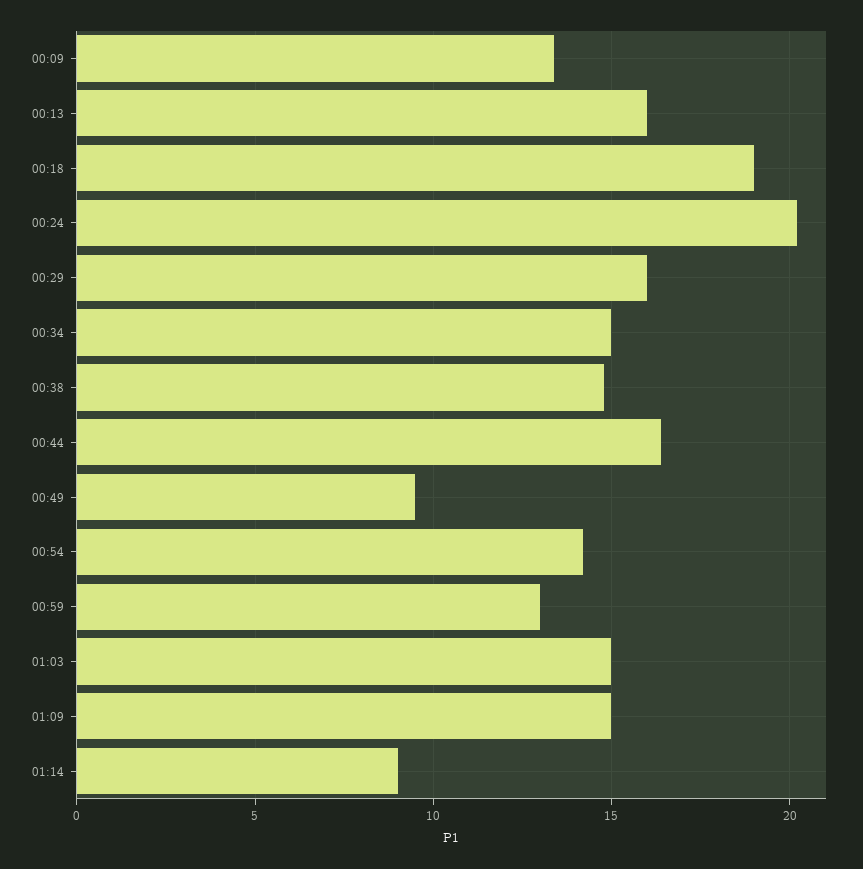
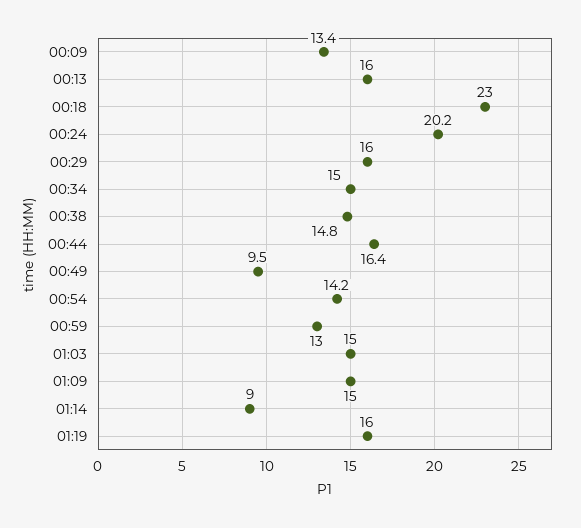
00:18: 19 -> 23
01:19: none -> 16

